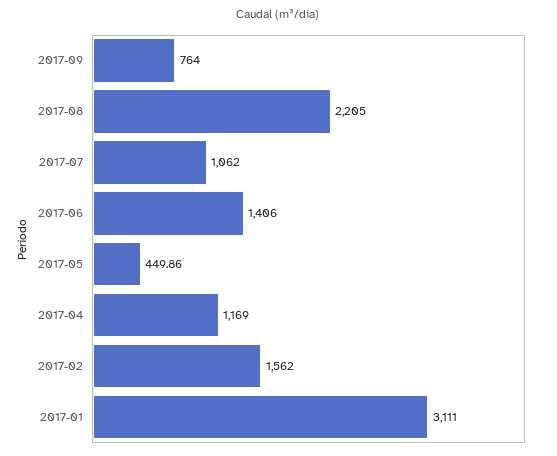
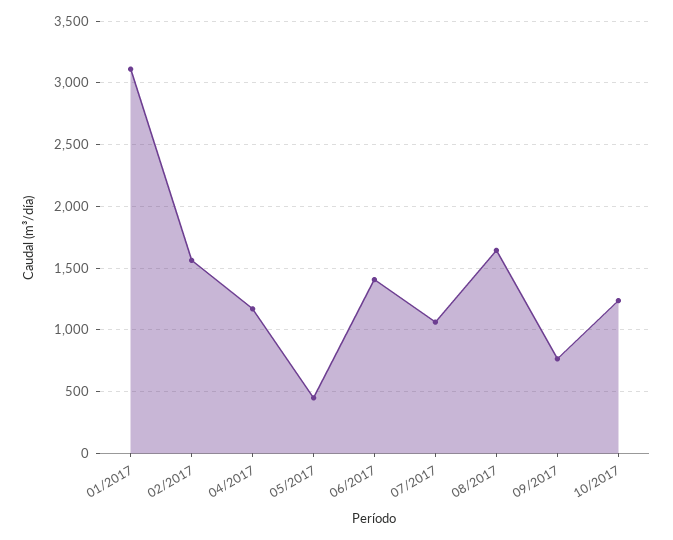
2017-08: 2205 -> 1650
10/2017: none -> 1250

